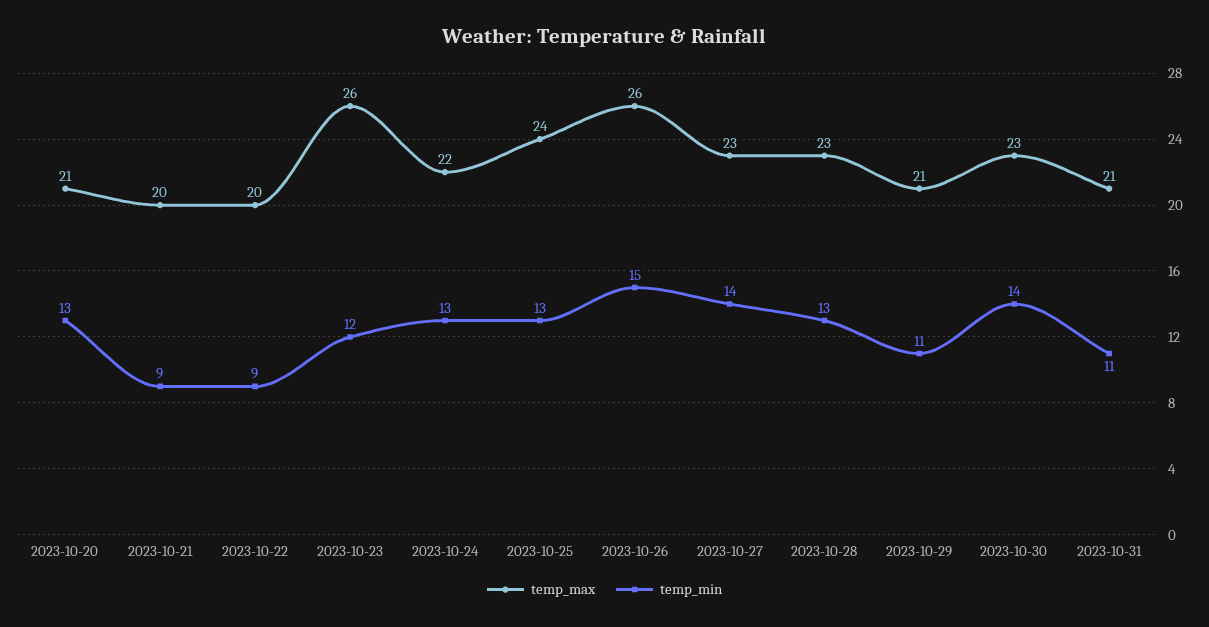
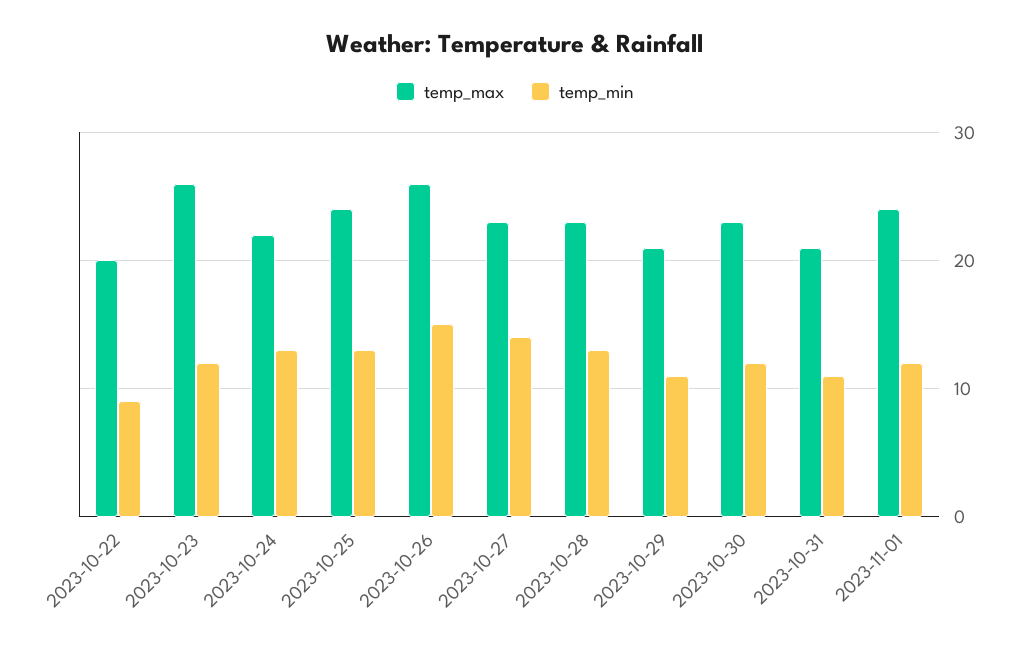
temp_max, 2023-10-20: 21 -> none
temp_min, 2023-10-20: 13 -> none
temp_max, 2023-10-21: 20 -> none
temp_min, 2023-10-21: 9 -> none
temp_min, 2023-10-30: 14 -> 12
temp_max, 2023-11-01: none -> 24
temp_min, 2023-11-01: none -> 12

